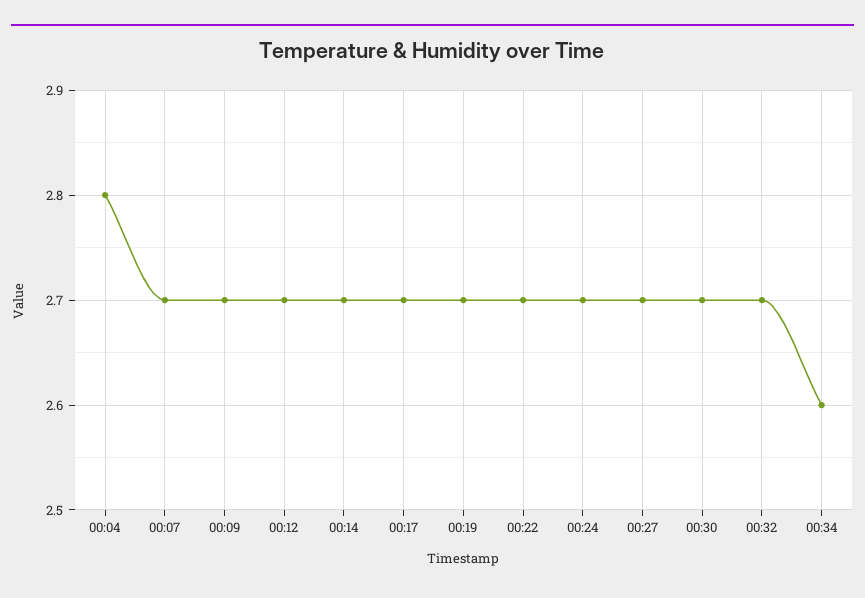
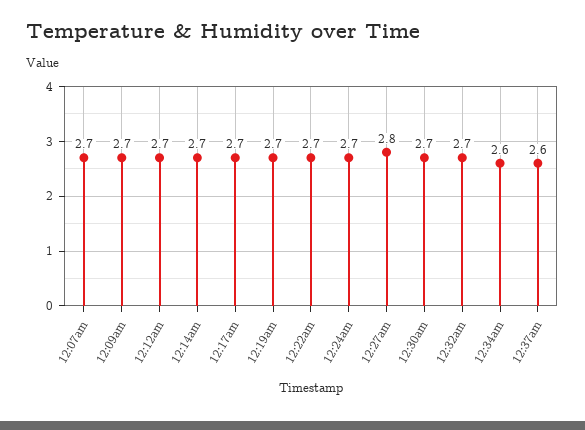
00:04: 2.8 -> none
00:27: 2.7 -> 2.8
12:37am: none -> 2.6

